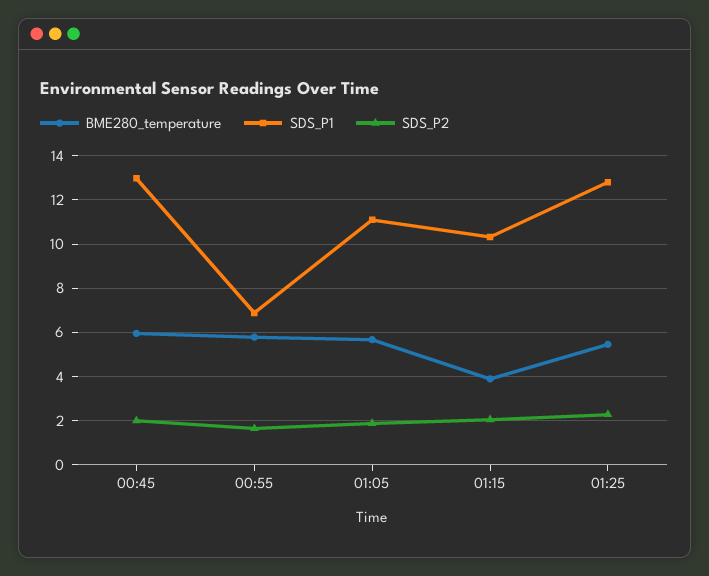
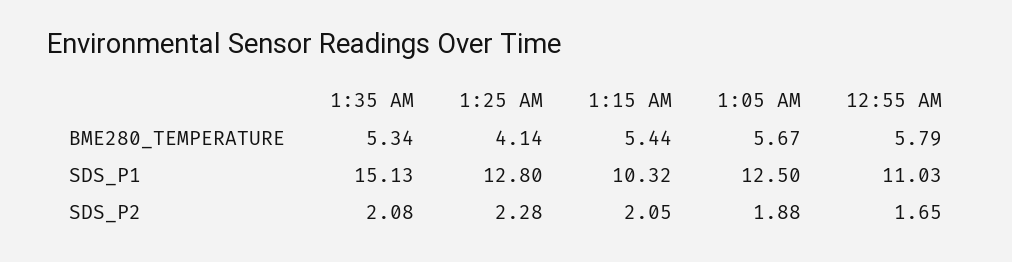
BME280_temperature, 00:45: 6 -> none
SDS_P1, 00:45: 13 -> none
SDS_P2, 00:45: 2 -> none
SDS_P1, 00:55: 7 -> 11.03
SDS_P1, 01:05: 11 -> 12.5
BME280_temperature, 01:15: 4 -> 5.44
BME280_temperature, 01:25: 5.5 -> 4.14
BME280_temperature, 1:35 AM: none -> 5.34
SDS_P1, 1:35 AM: none -> 15.13
SDS_P2, 1:35 AM: none -> 2.08

